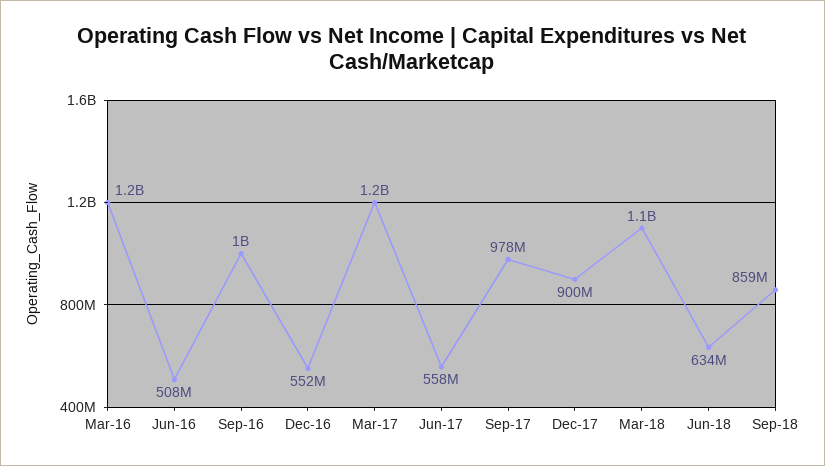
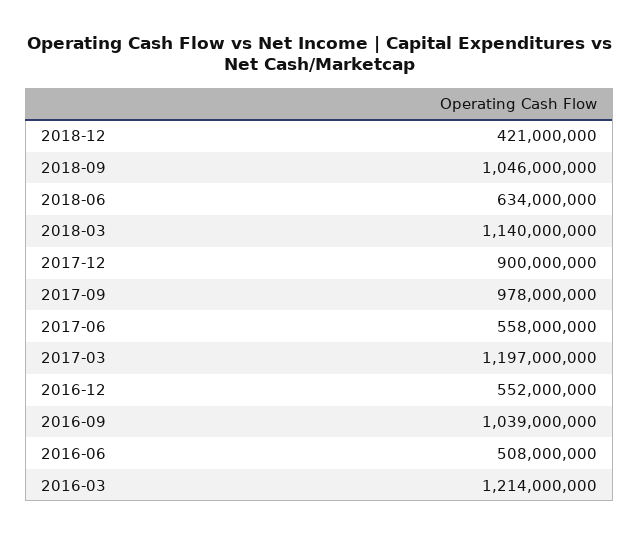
Sep-18: 859000000 -> 1046000000
2018-12: none -> 421000000

